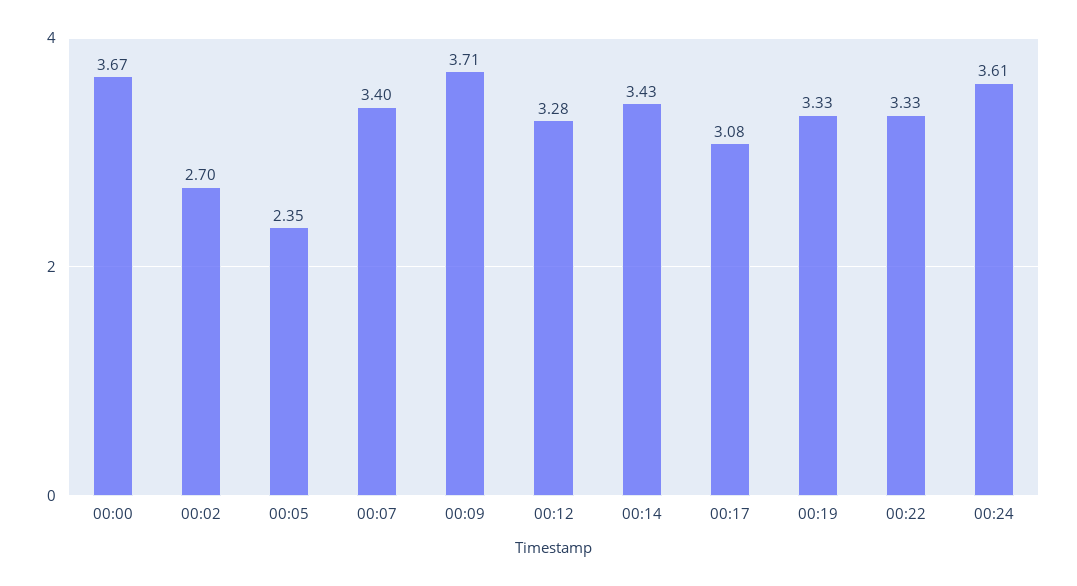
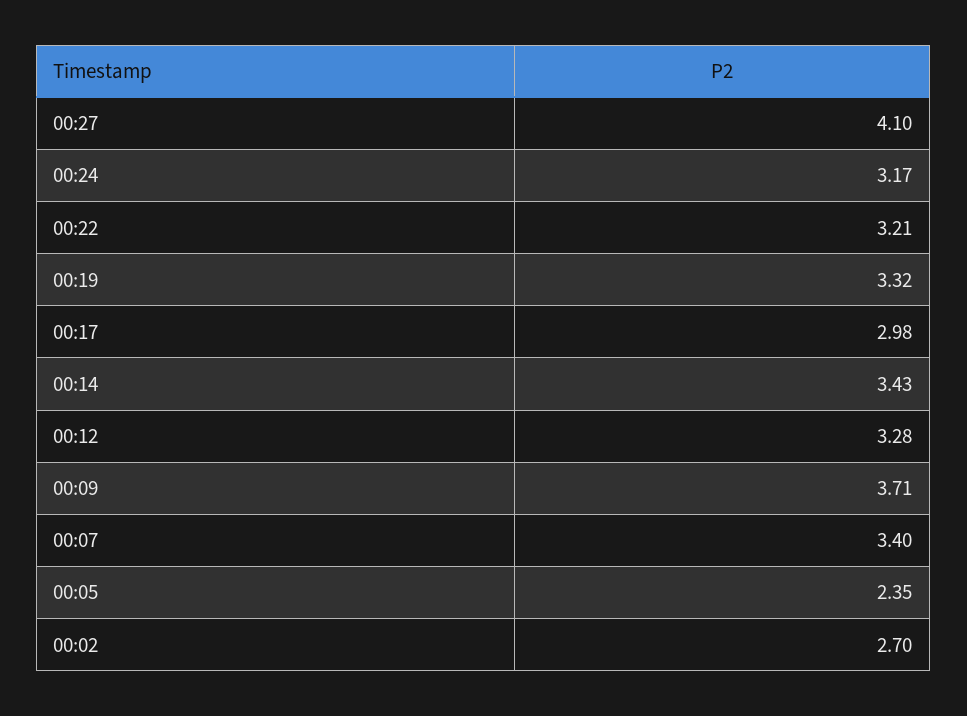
00:00: 3.67 -> none
00:17: 3.08 -> 2.98
00:19: 3.33 -> 3.32
00:22: 3.33 -> 3.21
00:24: 3.61 -> 3.17
00:27: none -> 4.1

